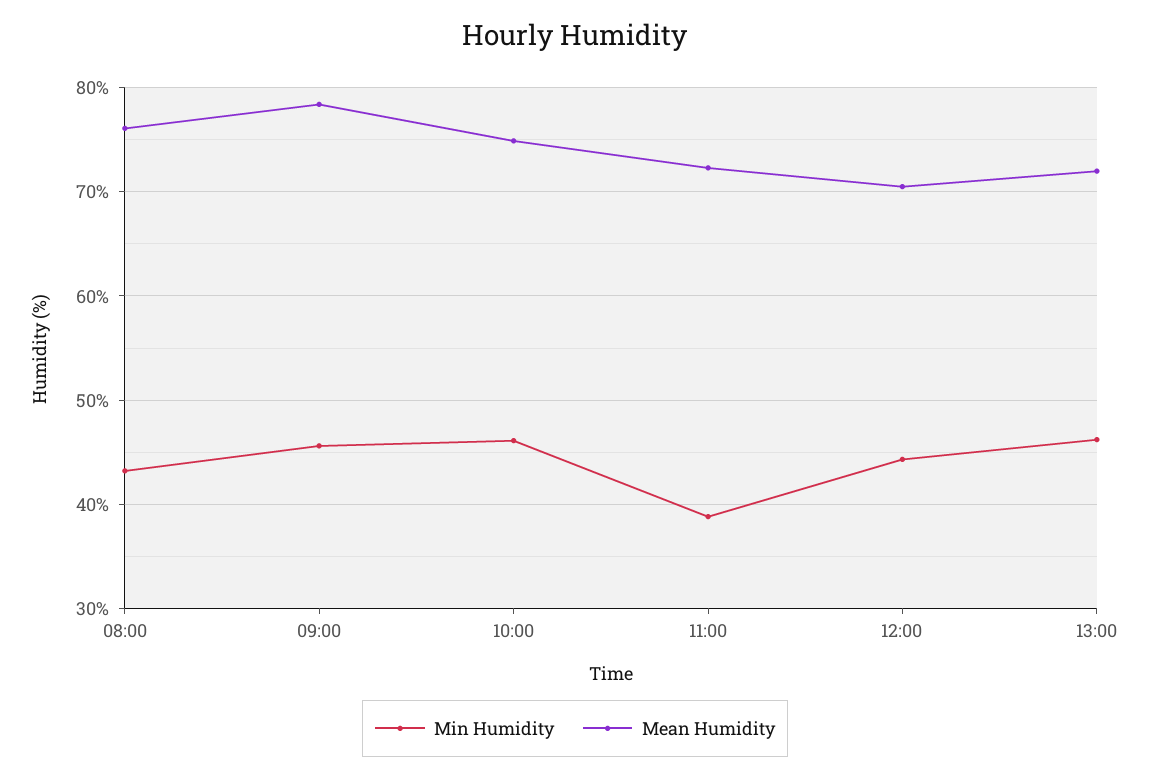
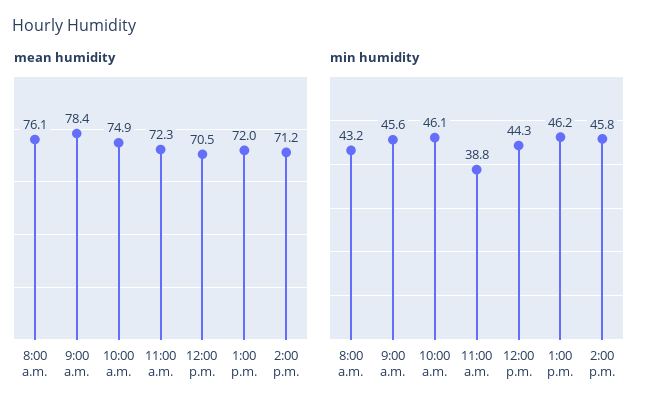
Mean Humidity, 2:00 p.m.: none -> 71.2
Min Humidity, 2:00 p.m.: none -> 45.8

